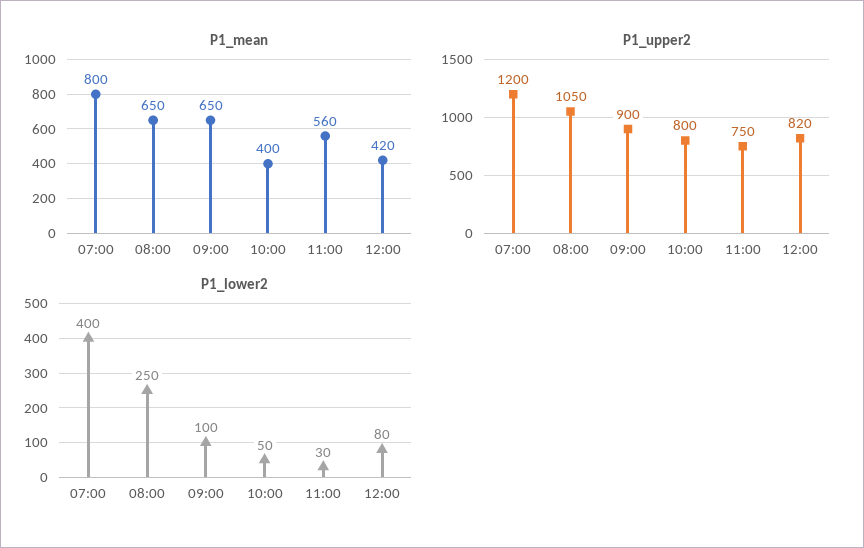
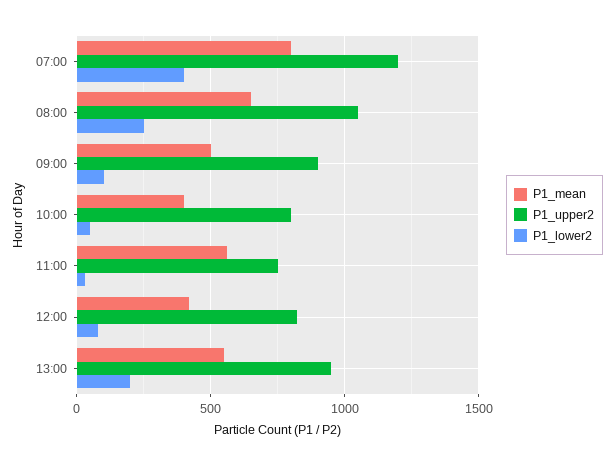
P1_mean, 09:00: 650 -> 500
P1_mean, 13:00: none -> 550
P1_upper2, 13:00: none -> 950
P1_lower2, 13:00: none -> 200

